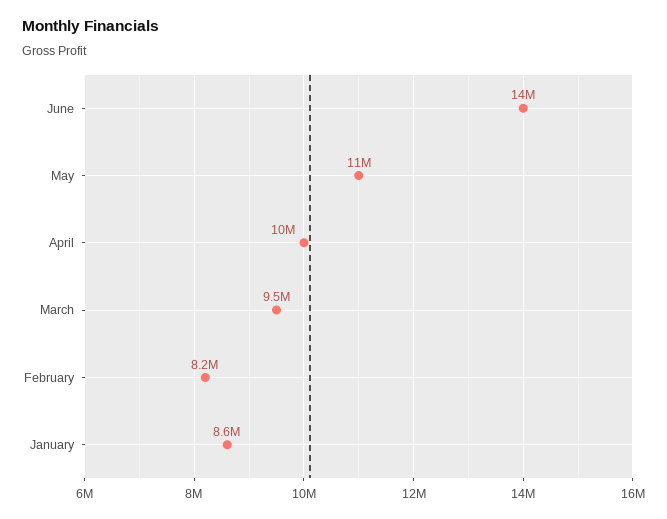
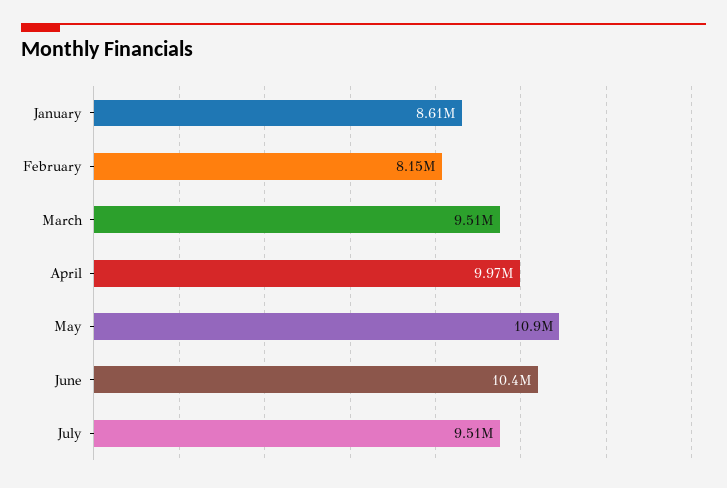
June: 14000000 -> 10400000
July: none -> 9510000

